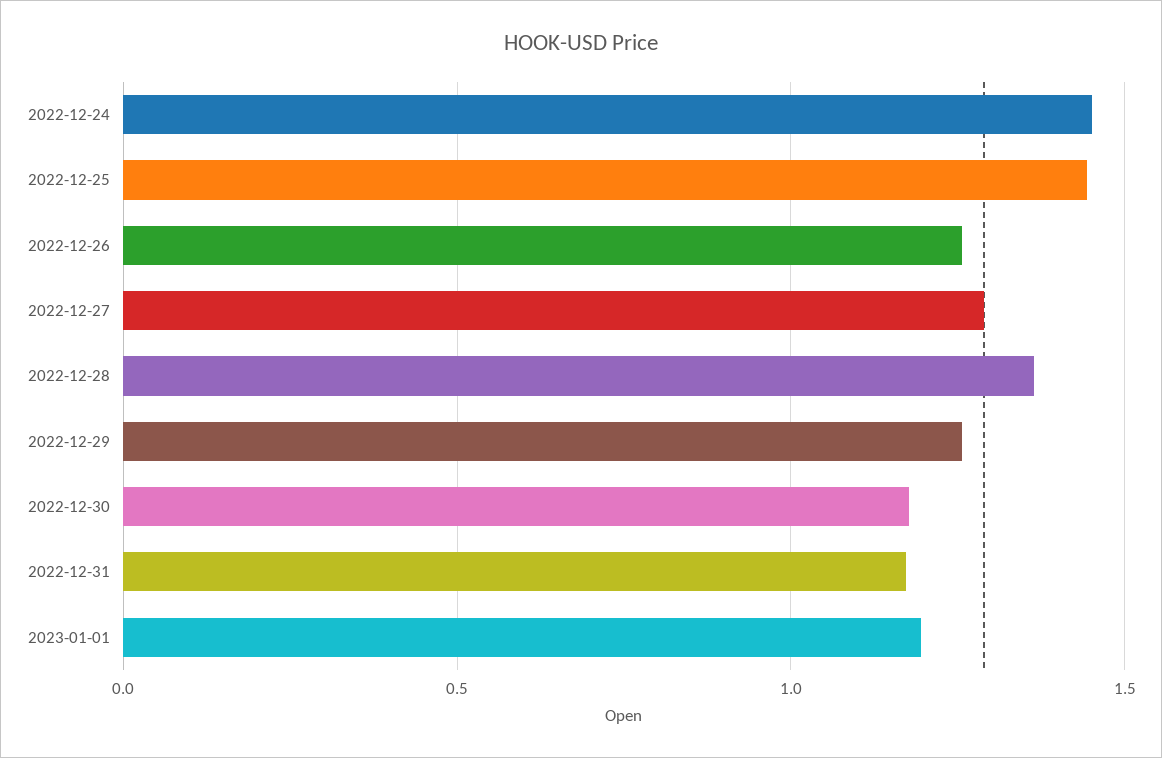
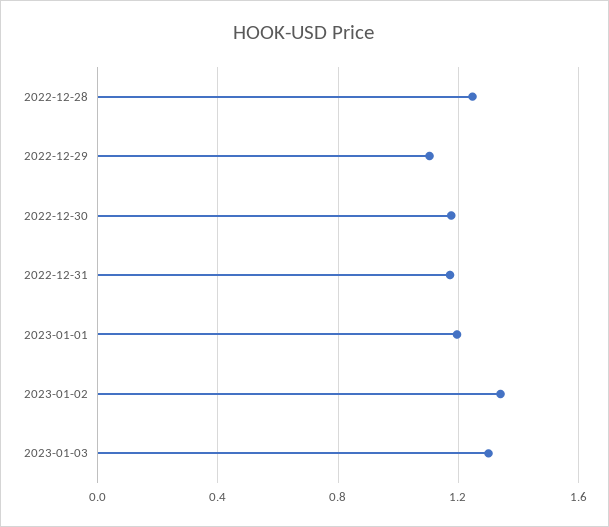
2022-12-24: 1.45 -> none
2022-12-25: 1.45 -> none
2022-12-26: 1.25 -> none
2022-12-27: 1.3 -> none
2022-12-28: 1.35 -> 1.25
2022-12-29: 1.25 -> 1.1
2023-01-02: none -> 1.35
2023-01-03: none -> 1.3

